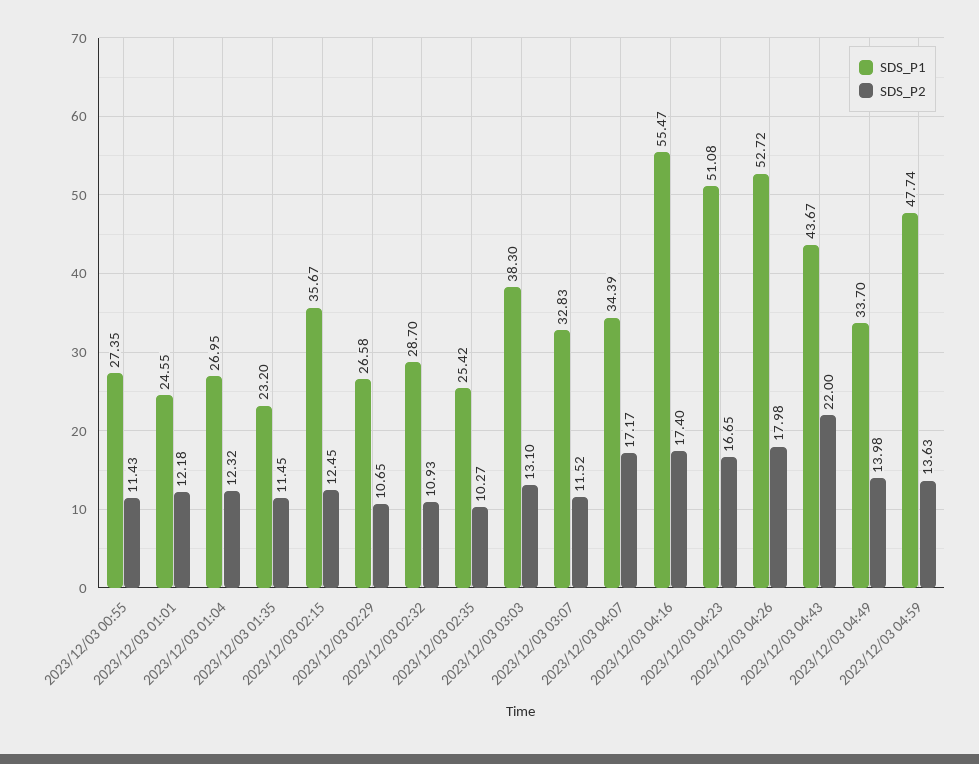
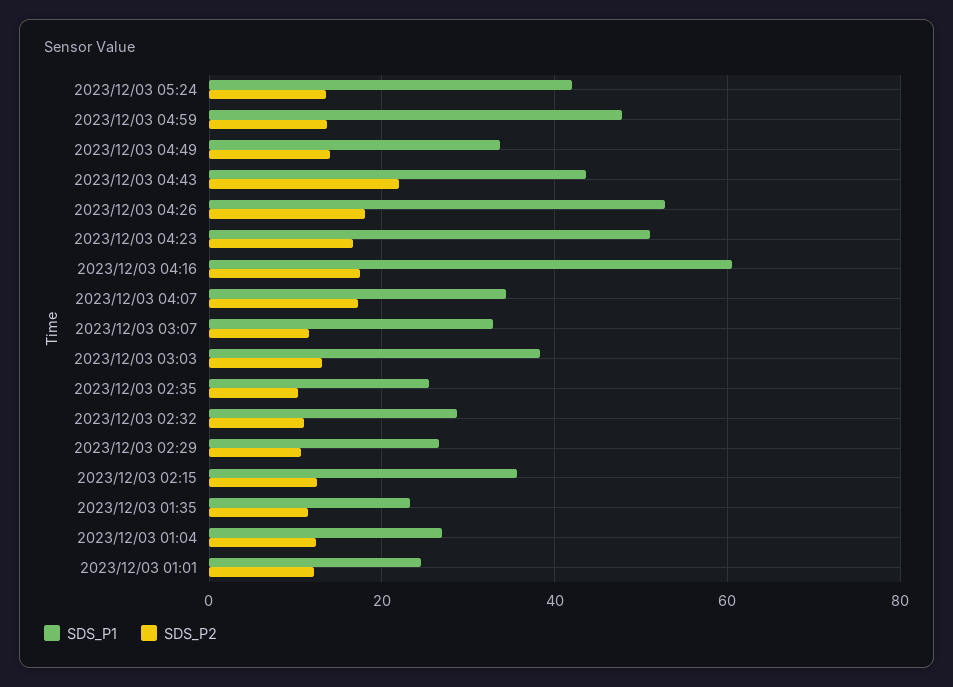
SDS_P1, 2023/12/03 00:55: 27.35 -> none
SDS_P2, 2023/12/03 00:55: 11.43 -> none
SDS_P1, 2023/12/03 04:16: 55.47 -> 60
SDS_P1, 2023/12/03 05:24: none -> 42
SDS_P2, 2023/12/03 05:24: none -> 14

